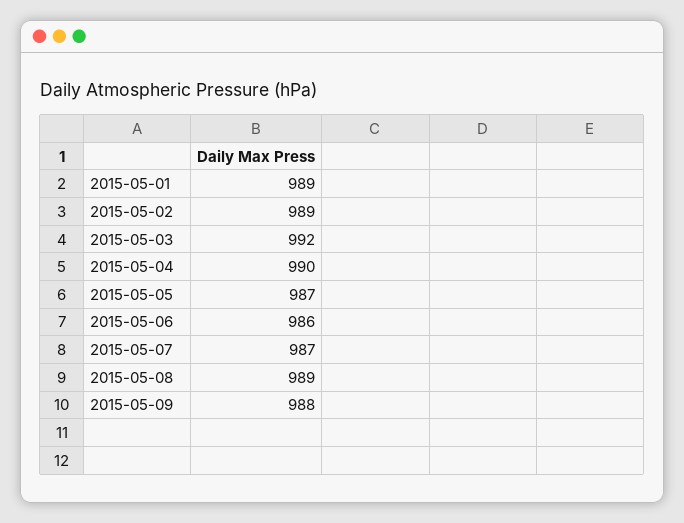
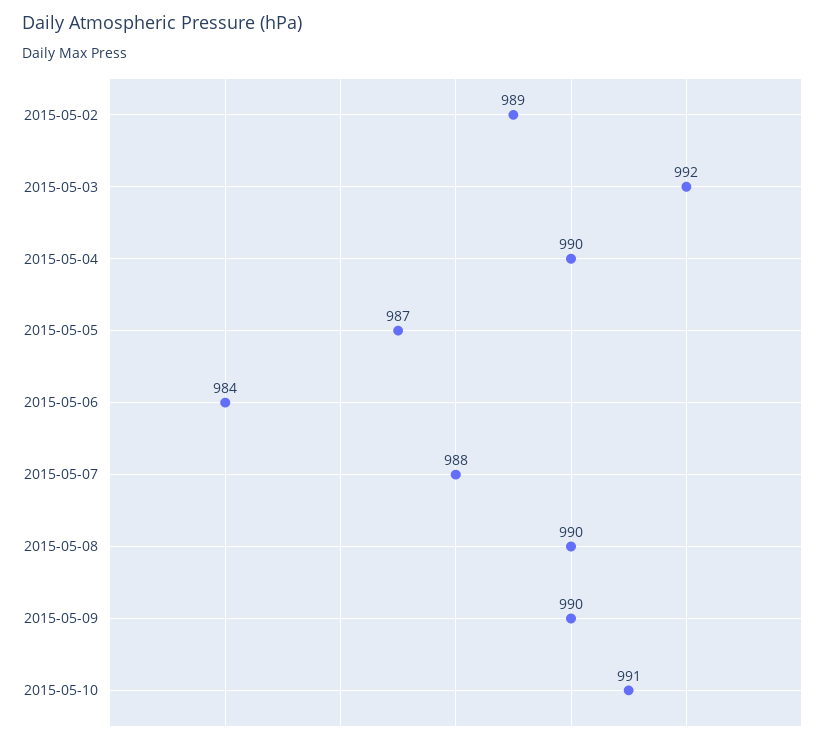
2015-05-01: 989 -> none
2015-05-06: 986 -> 984
2015-05-07: 987 -> 988
2015-05-08: 989 -> 990
2015-05-09: 988 -> 990
2015-05-10: none -> 991

